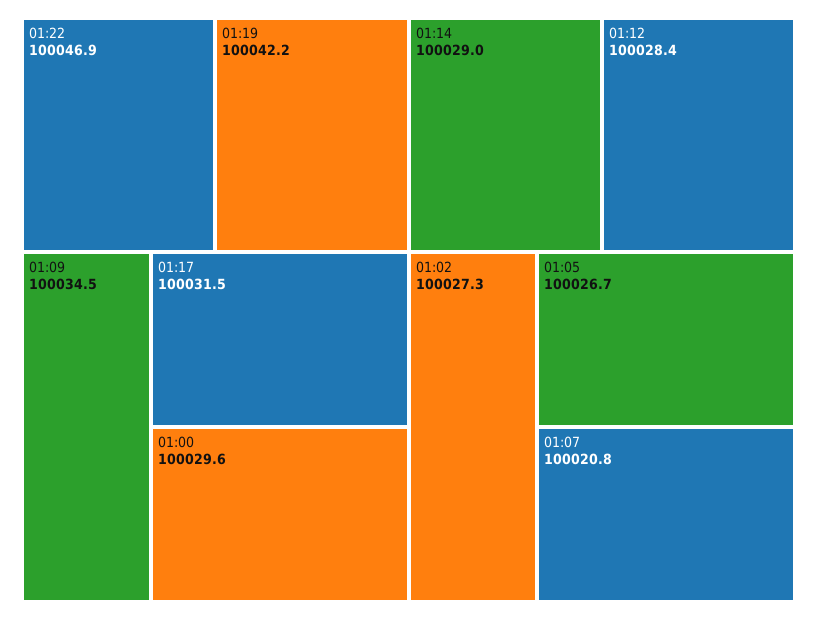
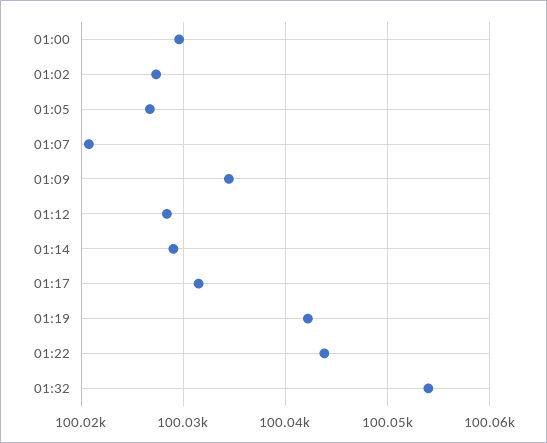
01:22: 100046.9 -> 100044
01:32: none -> 100054

